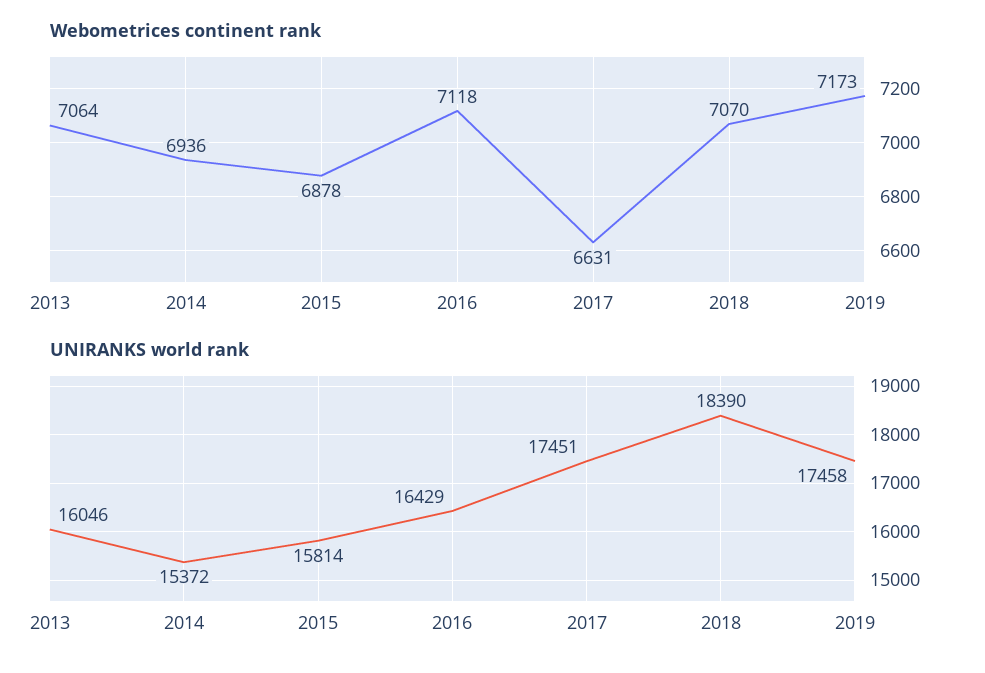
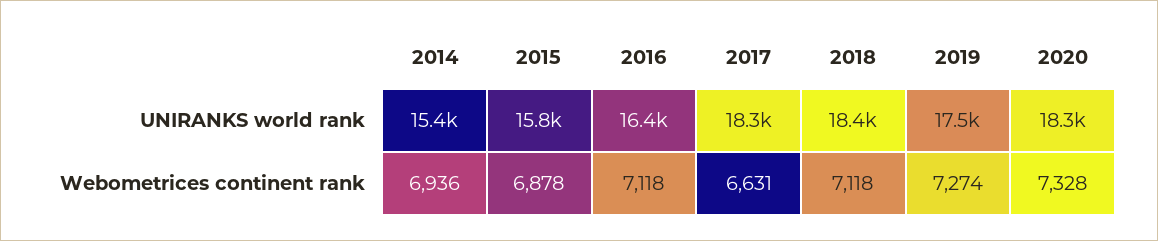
Webometrices continent rank, 2013: 7064 -> none
Webometrices continent rank, 2018: 7070 -> 7118
Webometrices continent rank, 2019: 7173 -> 7274
UNIRANKS world rank, 2013: 16046 -> none
UNIRANKS world rank, 2017: 17451 -> 18300
UNIRANKS world rank, 2020: none -> 18300
Webometrices continent rank, 2020: none -> 7328

